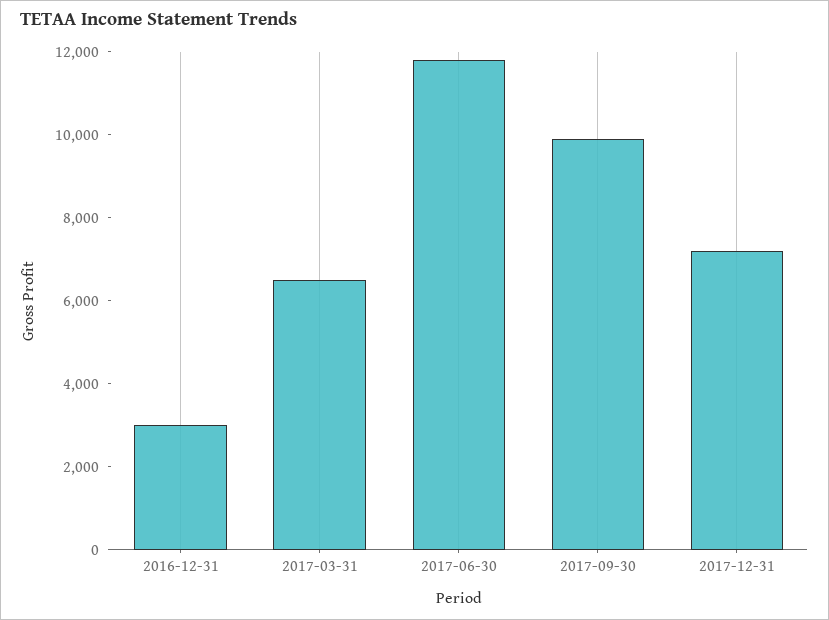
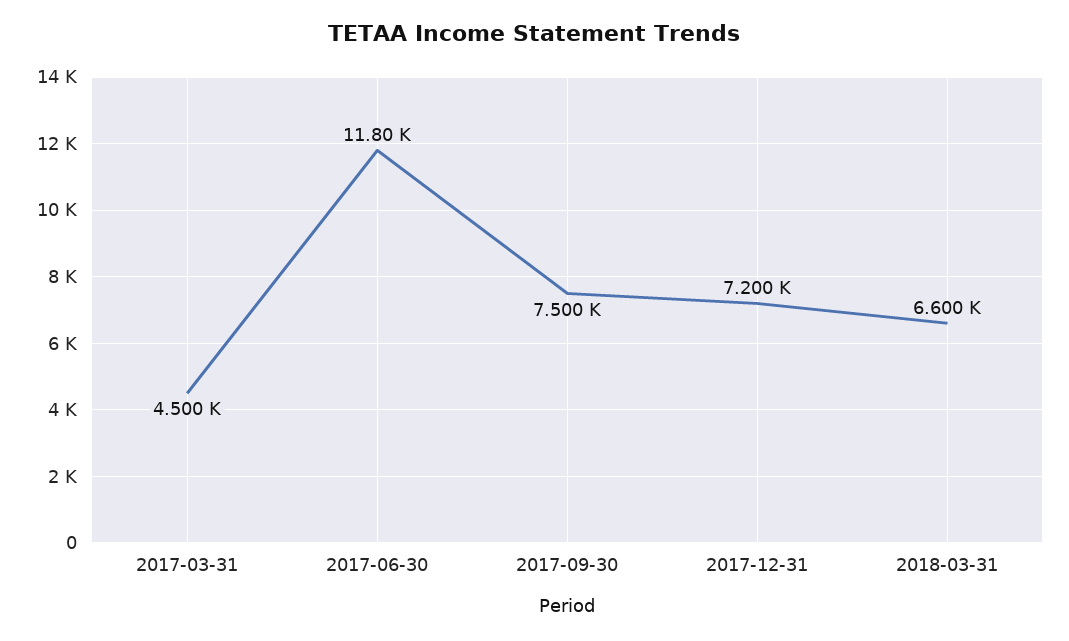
2016-12-31: 3000 -> none
2017-03-31: 6500 -> 4500
2017-09-30: 10000 -> 7500
2018-03-31: none -> 6600

